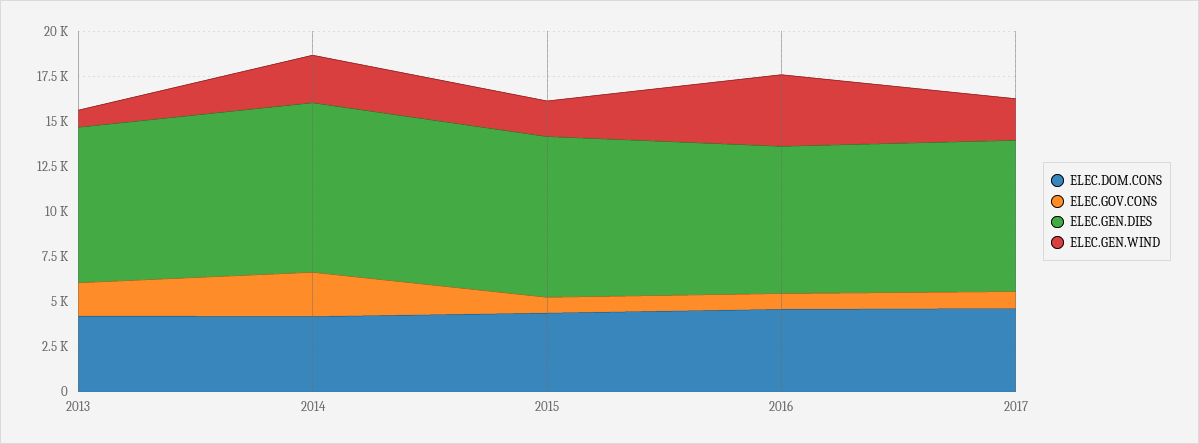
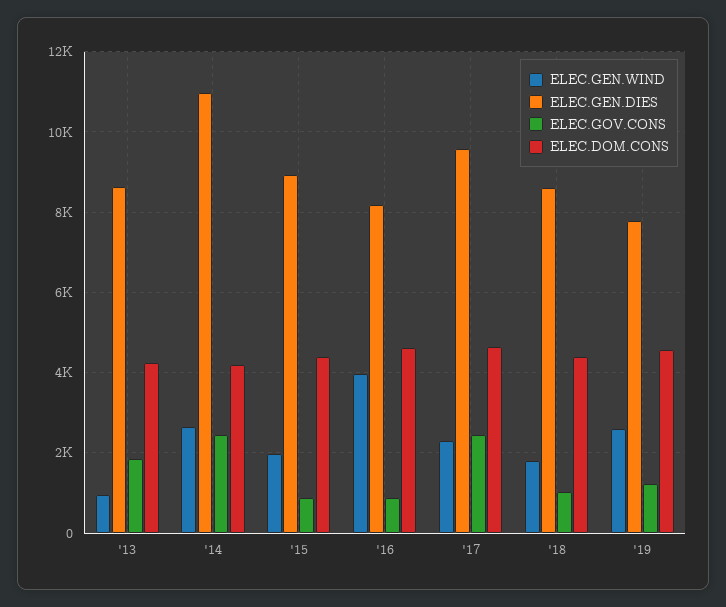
ELEC.GEN.DIES, 2014: 9500 -> 11000
ELEC.GOV.CONS, 2017: 1000 -> 2400
ELEC.GEN.DIES, 2017: 8500 -> 9600
ELEC.GEN.WIND, '18: none -> 1800
ELEC.GEN.DIES, '18: none -> 8600
ELEC.GOV.CONS, '18: none -> 1000
ELEC.DOM.CONS, '18: none -> 4400
ELEC.GEN.WIND, '19: none -> 2600
ELEC.GEN.DIES, '19: none -> 7800
ELEC.GOV.CONS, '19: none -> 1200
ELEC.DOM.CONS, '19: none -> 4600

